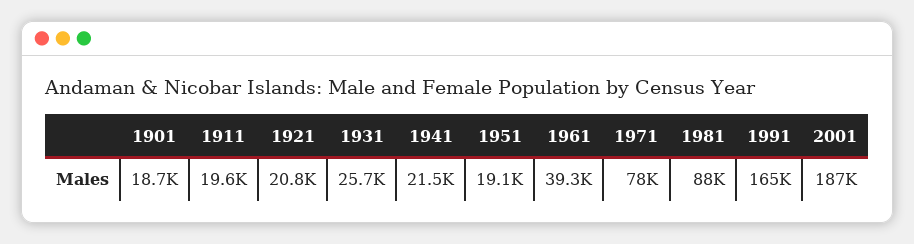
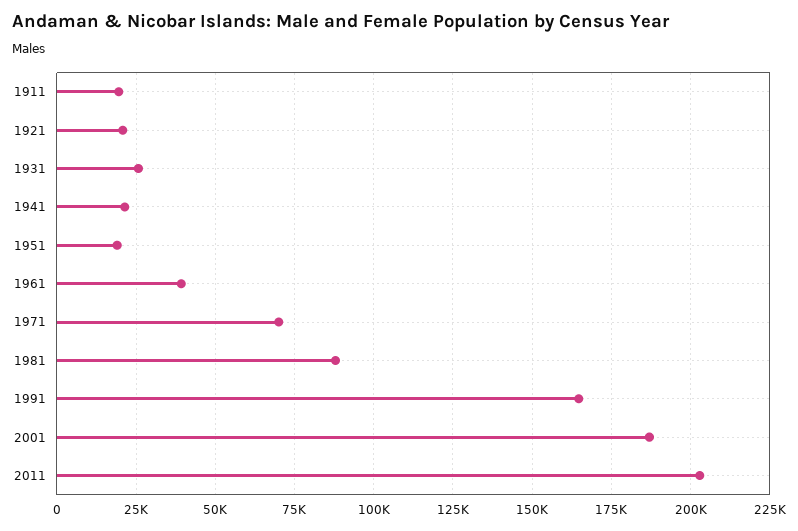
1901: 18700 -> none
1971: 78000 -> 70000
2011: none -> 202500

